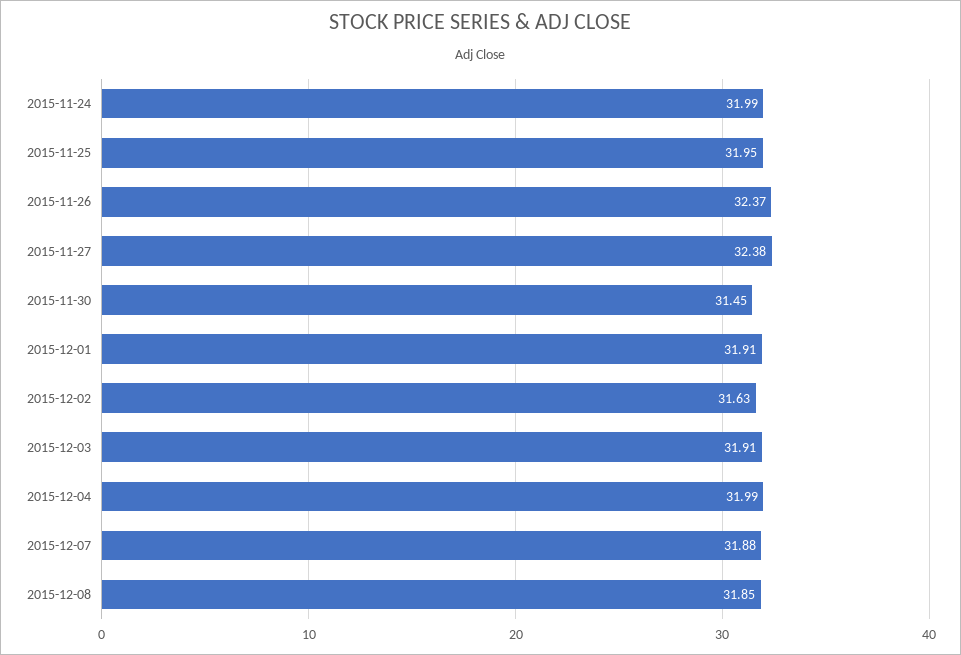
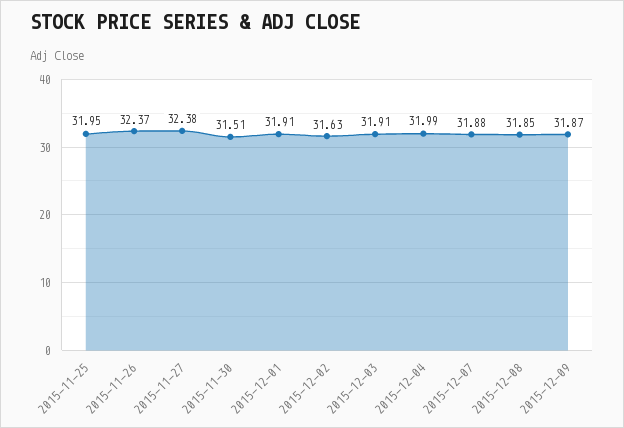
2015-11-24: 31.99 -> none
2015-11-30: 31.45 -> 31.51
2015-12-09: none -> 31.87

